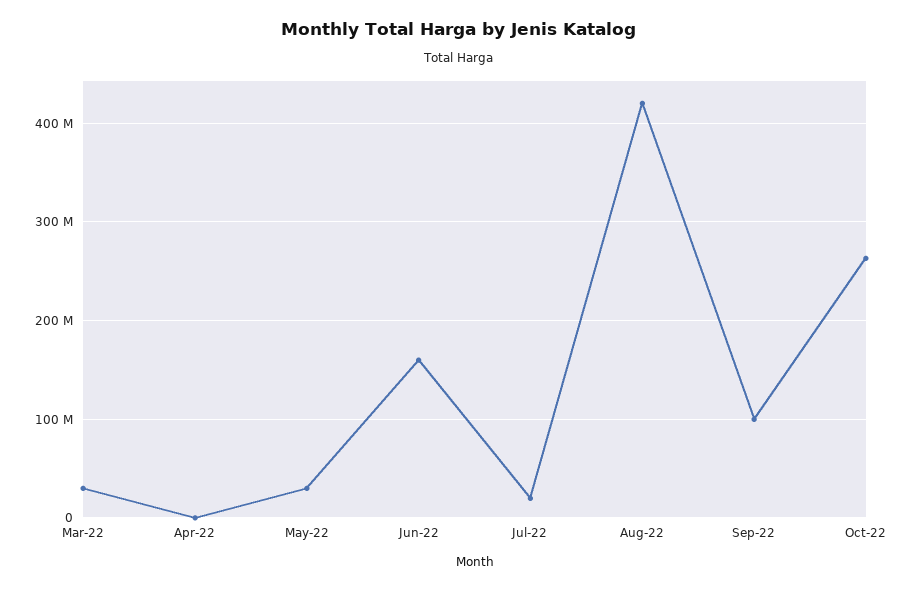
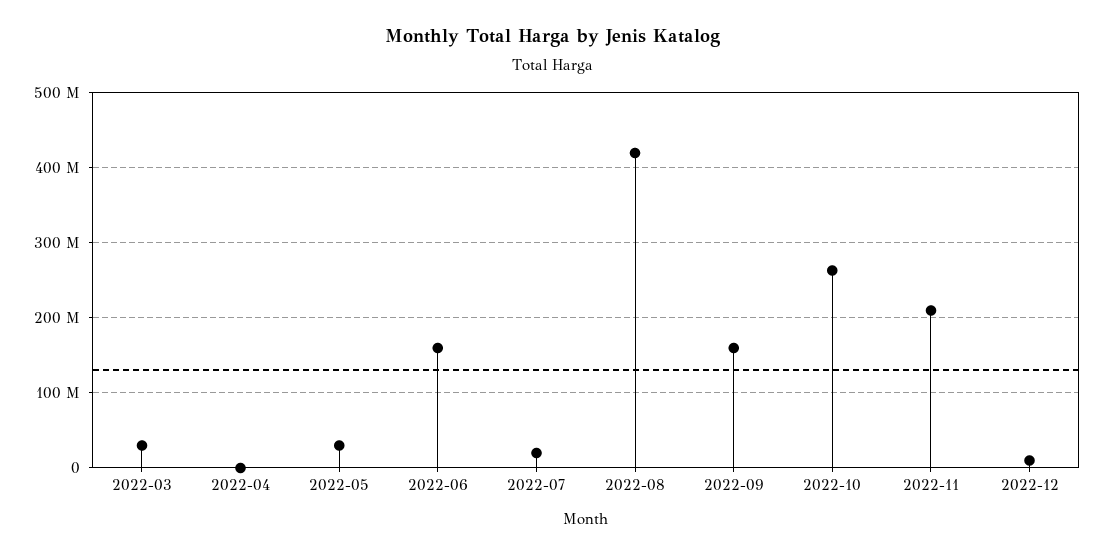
Sep-22: 100000000 -> 160000000
2022-11: none -> 210000000
2022-12: none -> 10000000

